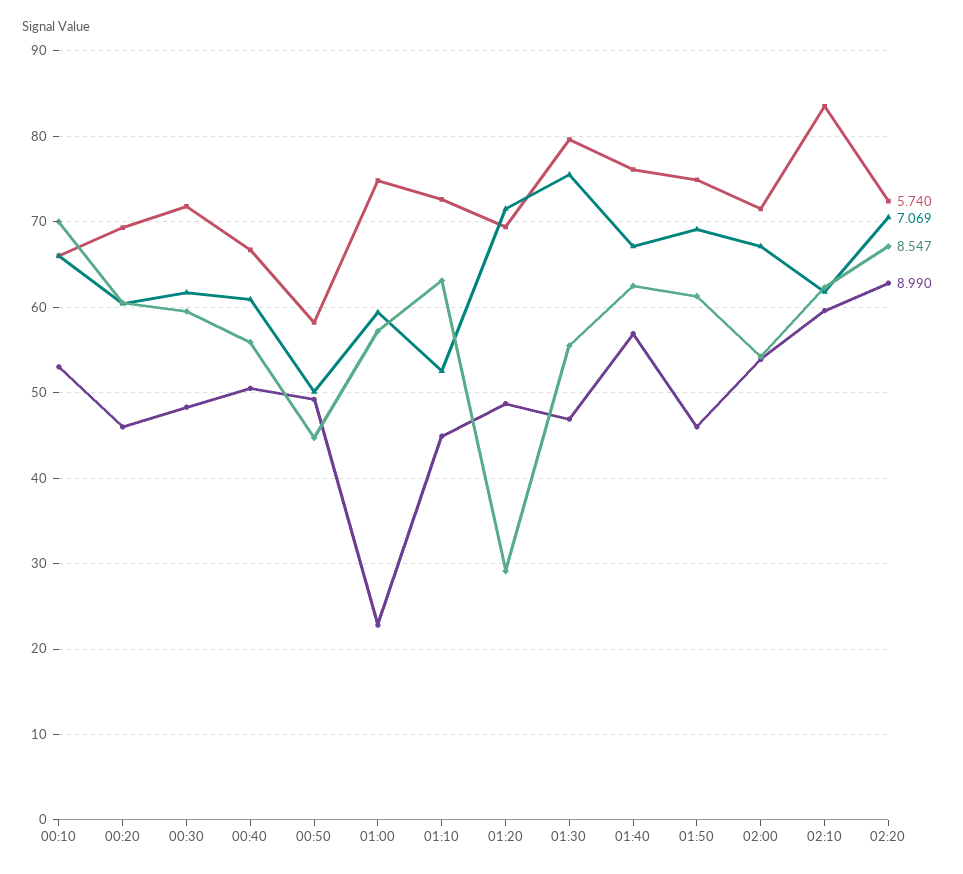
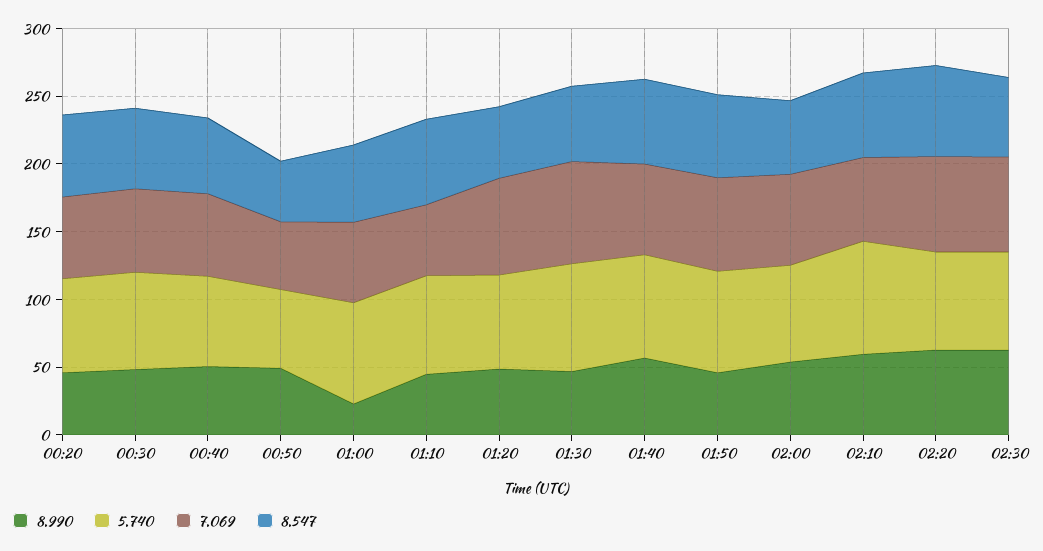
5.740, 00:10: 66 -> none
7.069, 00:10: 66 -> none
8.547, 00:10: 70 -> none
8.990, 00:10: 53 -> none
8.547, 01:20: 29 -> 50
8.990, 02:30: none -> 60
5.740, 02:30: none -> 70
7.069, 02:30: none -> 70
8.547, 02:30: none -> 60

